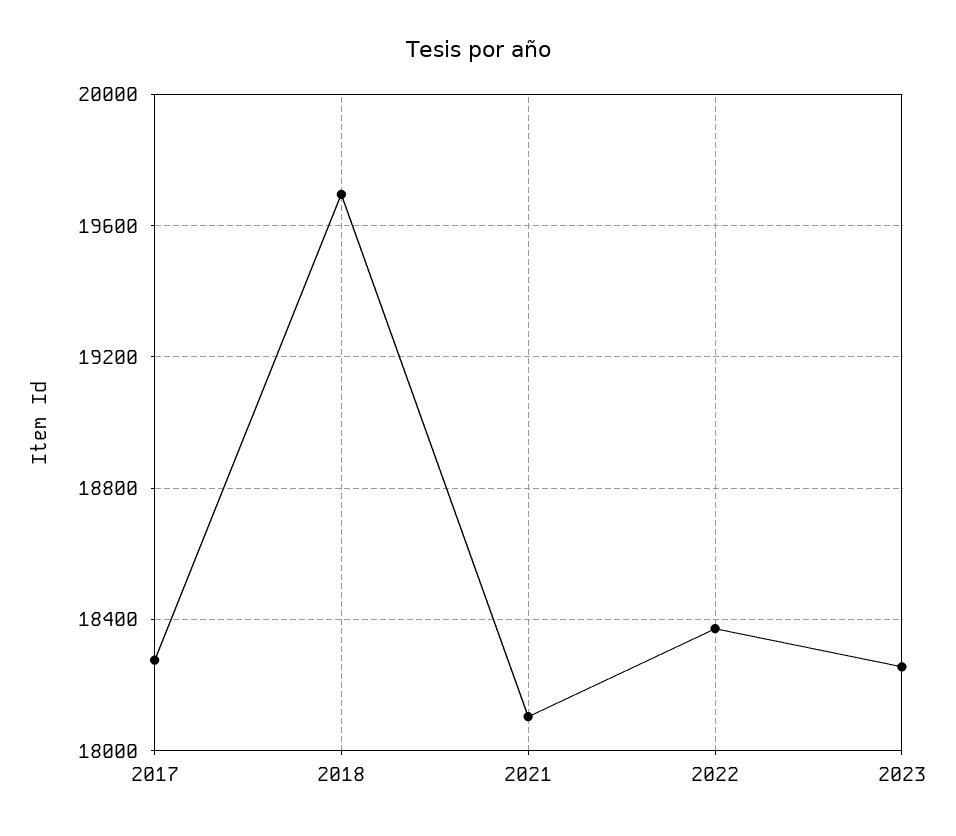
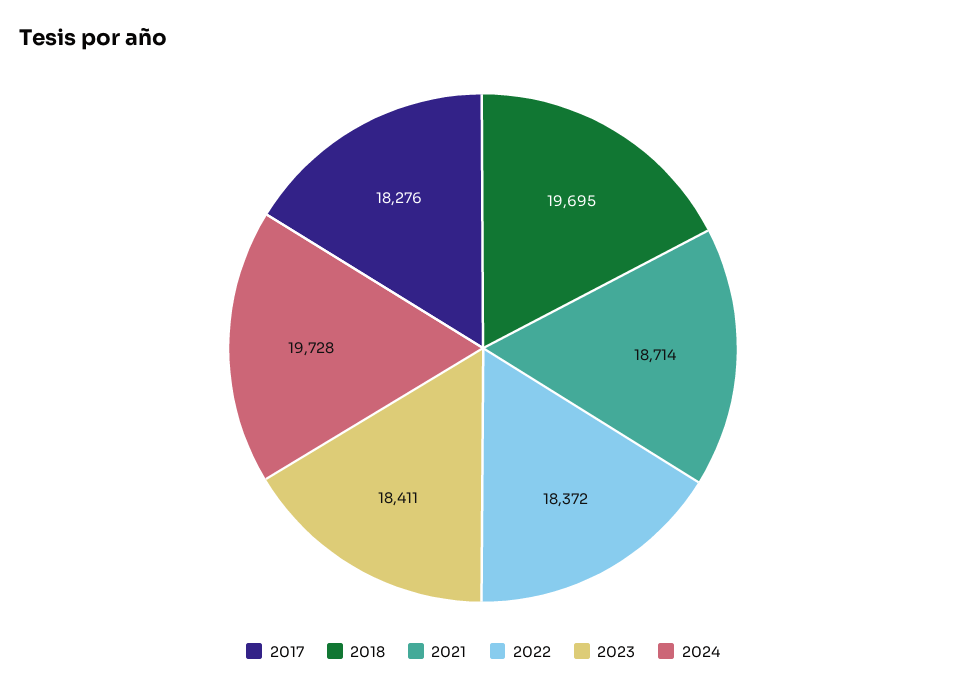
2021: 18100 -> 18714
2023: 18250 -> 18411
2024: none -> 19728

